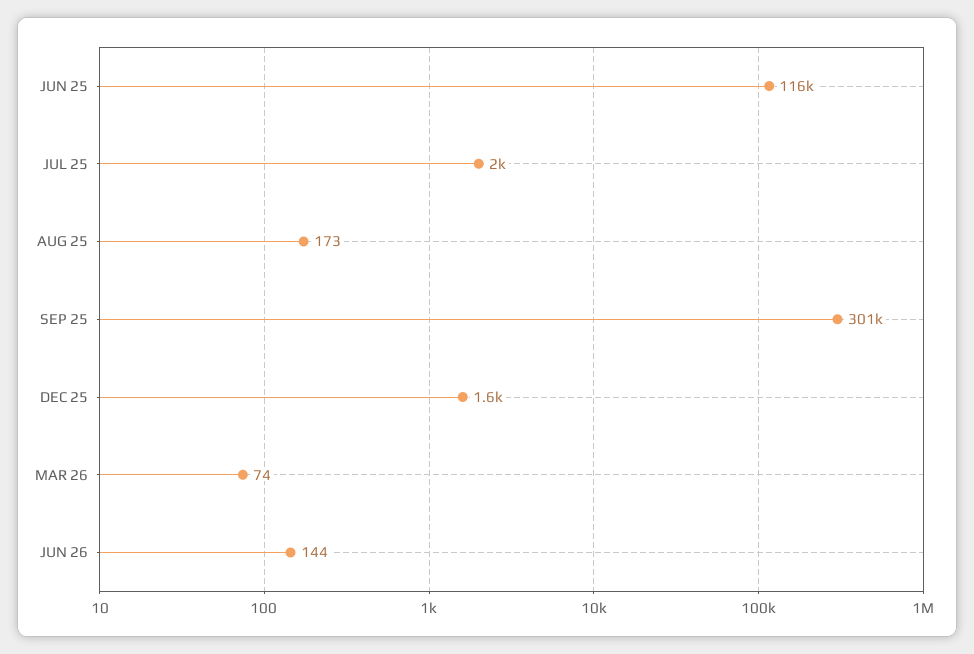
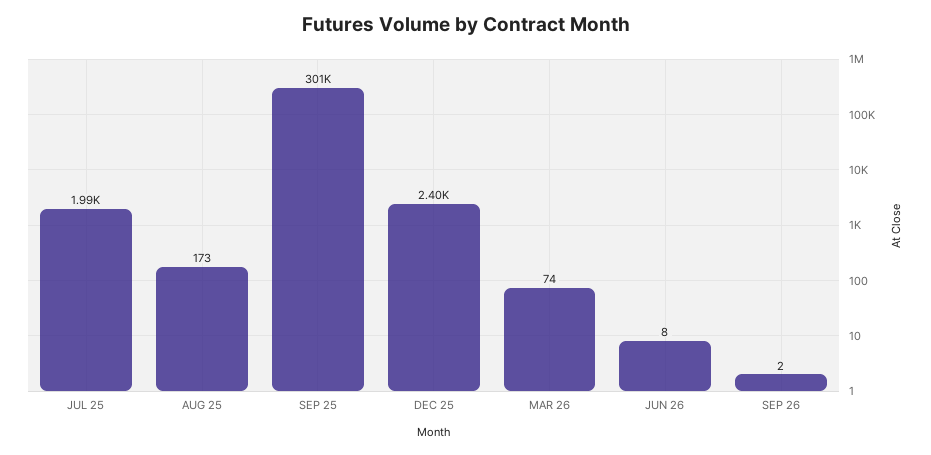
JUN 25: 116000 -> none
DEC 25: 1600 -> 2400
JUN 26: 144 -> 8
SEP 26: none -> 2

